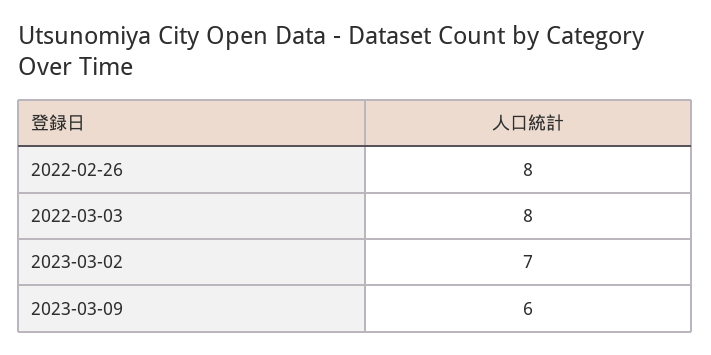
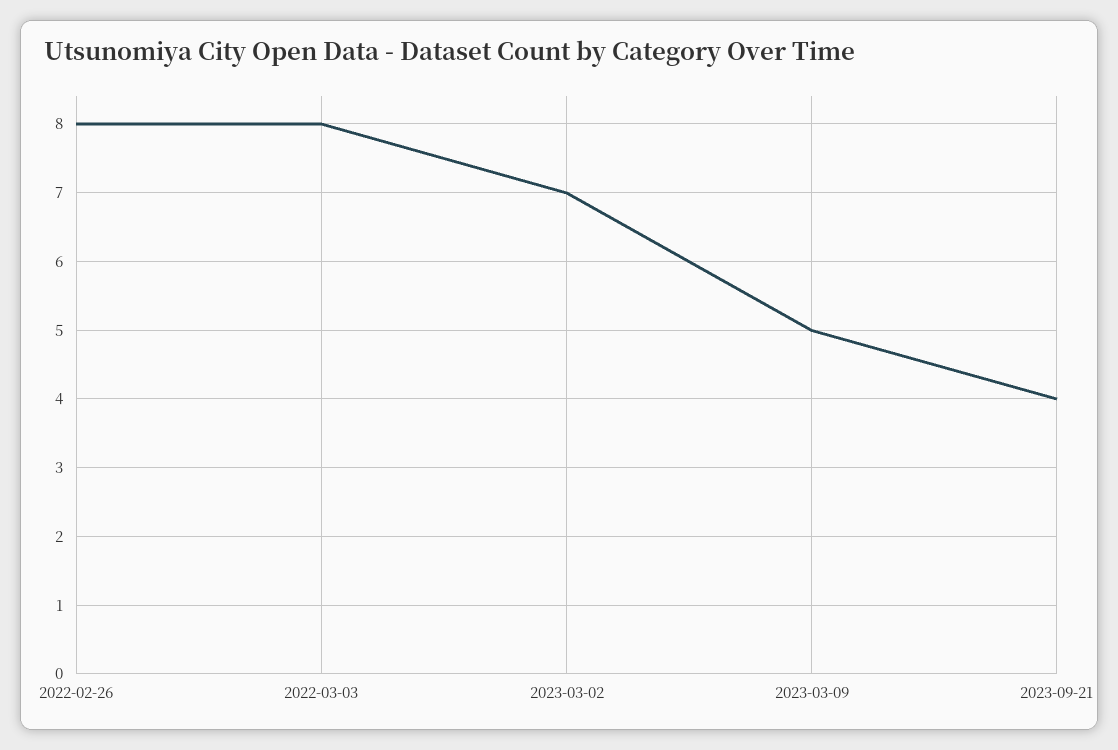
2023-03-09: 6 -> 5
2023-09-21: none -> 4

